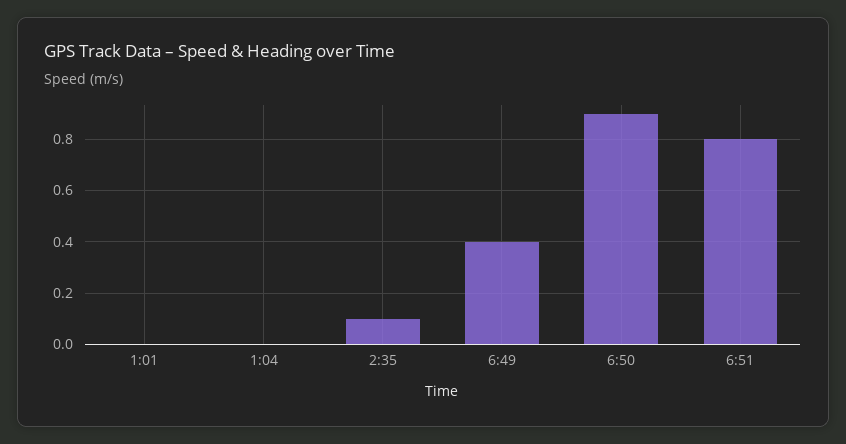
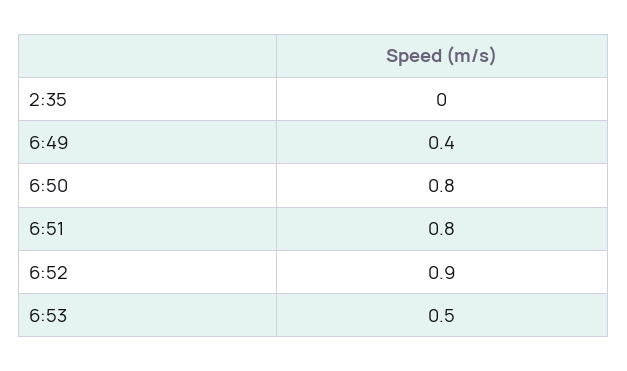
1:01: 0 -> none
1:04: 0 -> none
2:35: 0.1 -> 0
6:50: 0.9 -> 0.8
6:52: none -> 0.9
6:53: none -> 0.5

